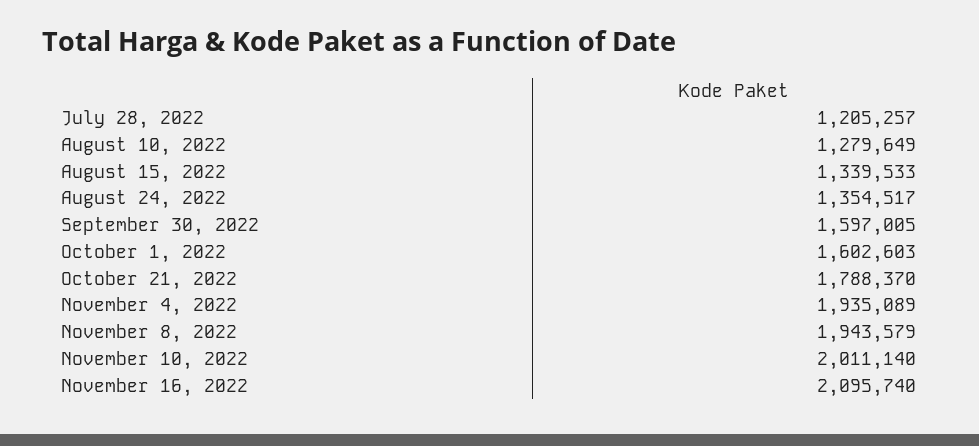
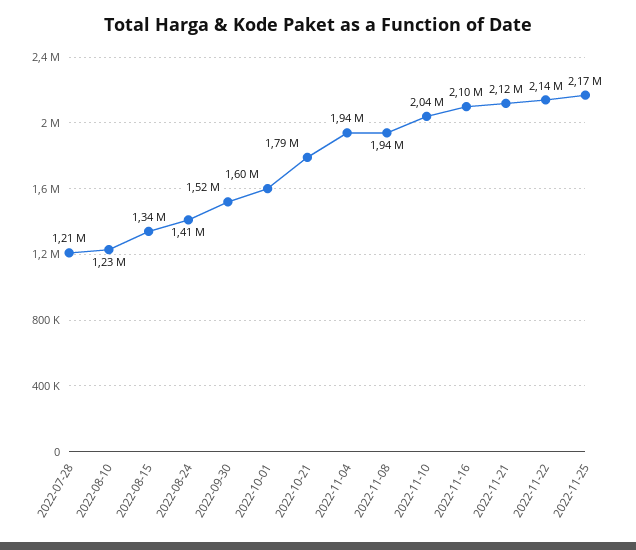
August 10, 2022: 1279649 -> 1230000
August 24, 2022: 1354517 -> 1410000
September 30, 2022: 1597005 -> 1520000
November 10, 2022: 2011140 -> 2040000
2022-11-21: none -> 2120000
2022-11-22: none -> 2140000
2022-11-25: none -> 2170000

